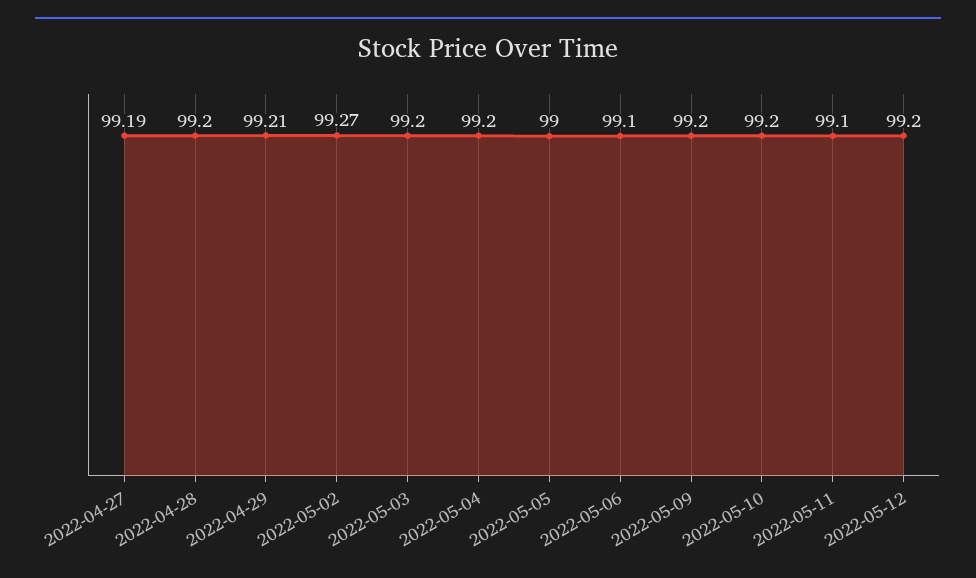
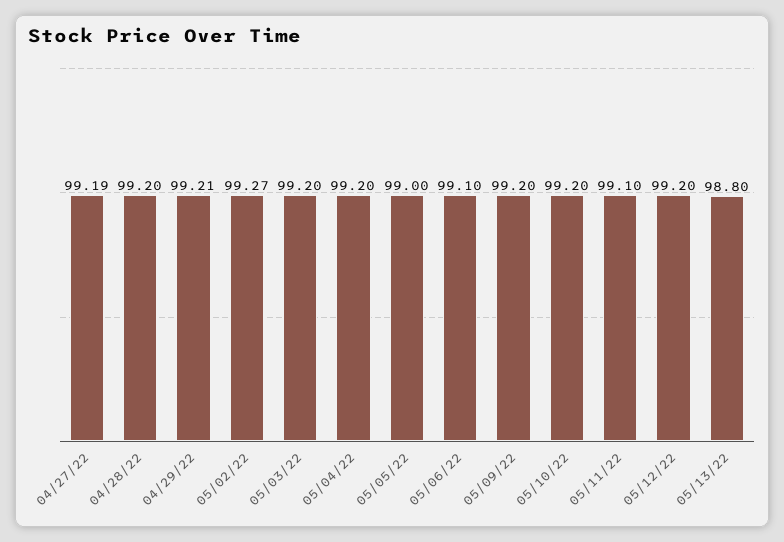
05/13/22: none -> 98.8

